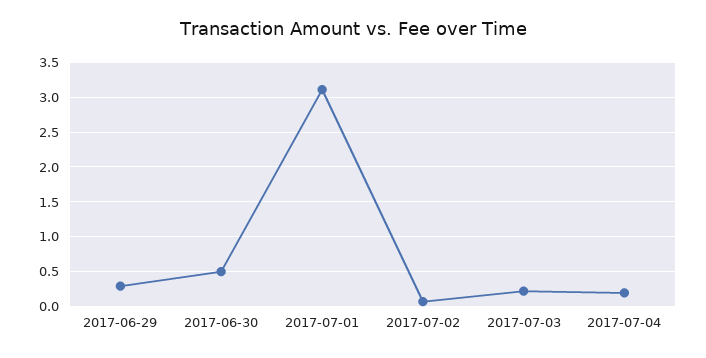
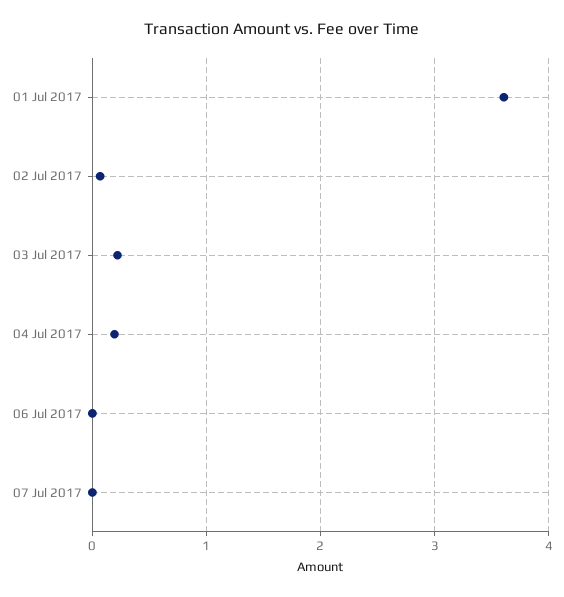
2017-06-29: 0.3 -> none
2017-06-30: 0.5 -> none
2017-07-01: 3.1 -> 3.6
06 Jul 2017: none -> 0
07 Jul 2017: none -> 0

